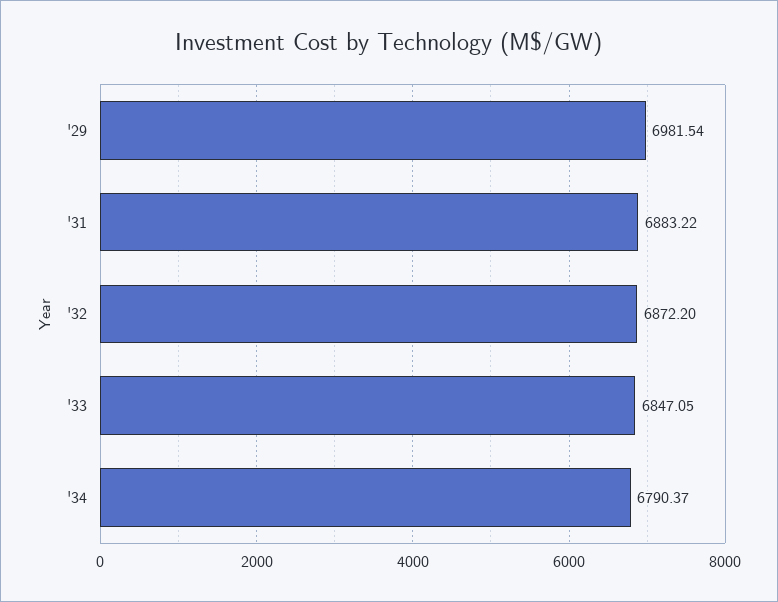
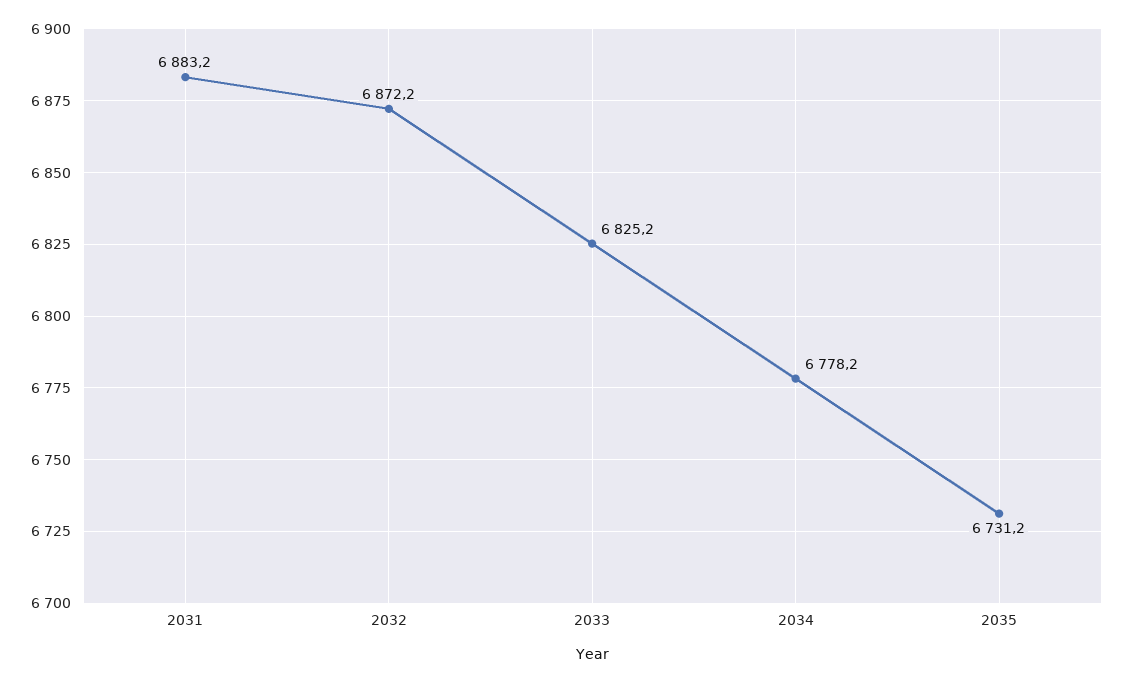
'29: 6981.54 -> none
'33: 6847.05 -> 6825.2
'34: 6790.37 -> 6778.2
2035: none -> 6731.2

